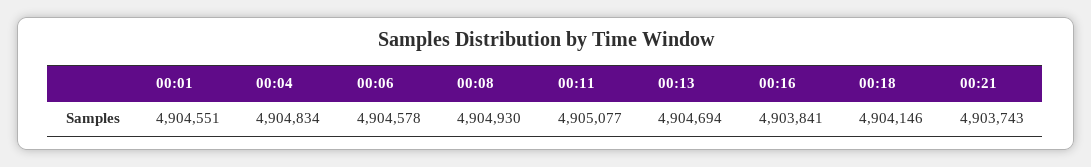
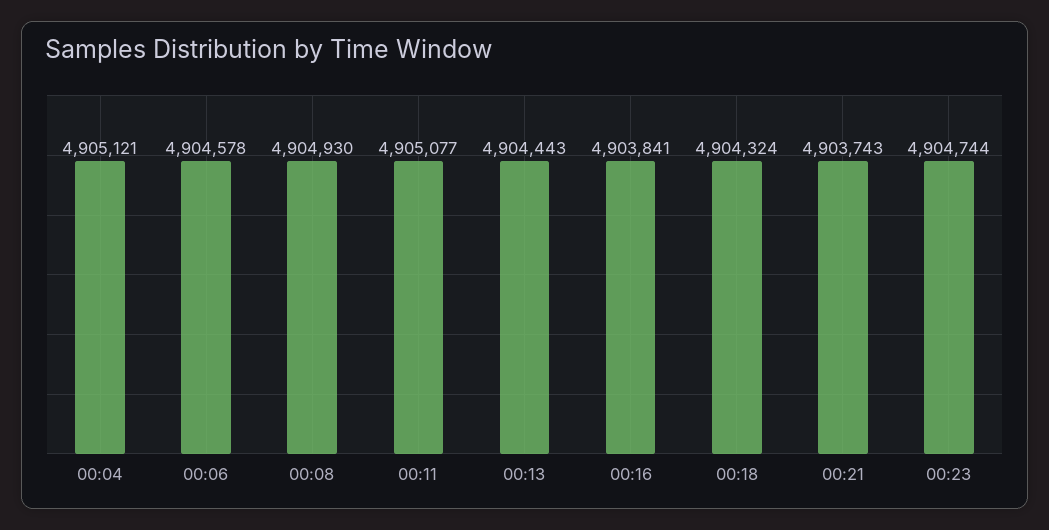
00:01: 4904551 -> none
00:04: 4904834 -> 4905121
00:13: 4904694 -> 4904443
00:18: 4904146 -> 4904324
00:23: none -> 4904744

